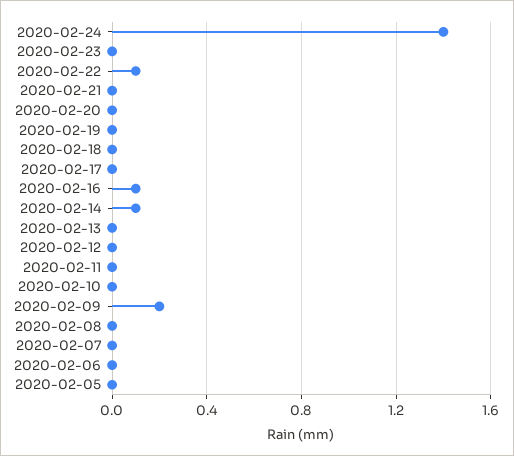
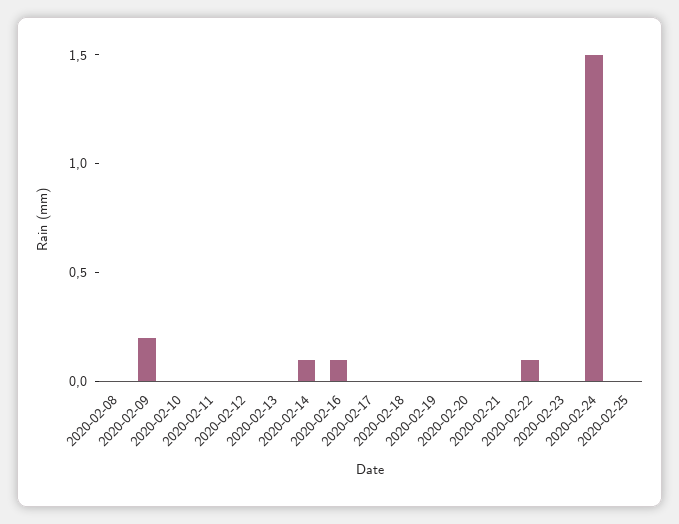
2020-02-24: 1.4 -> 1.5
2020-02-07: 0 -> none
2020-02-06: 0 -> none
2020-02-05: 0 -> none
2020-02-25: none -> 0

